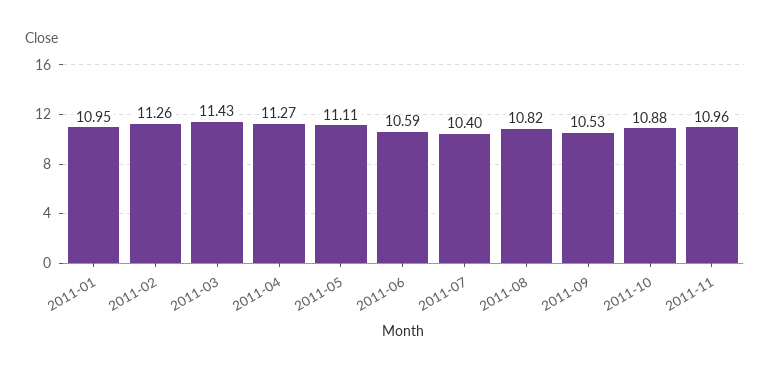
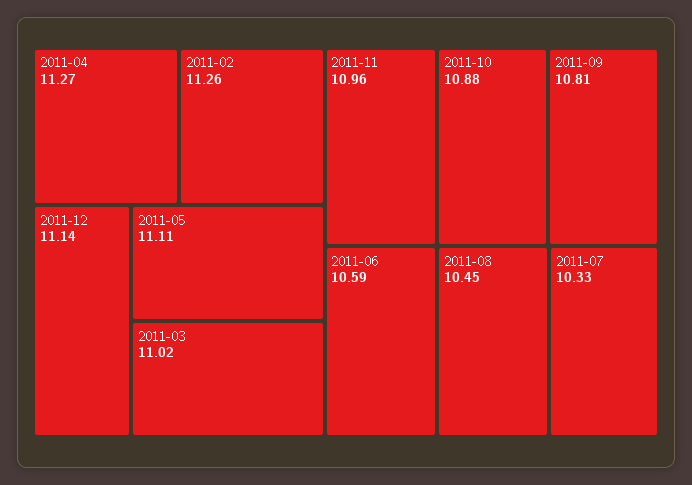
2011-01: 10.95 -> none
2011-03: 11.43 -> 11.02
2011-07: 10.4 -> 10.33
2011-08: 10.82 -> 10.45
2011-09: 10.53 -> 10.81
2011-12: none -> 11.14

